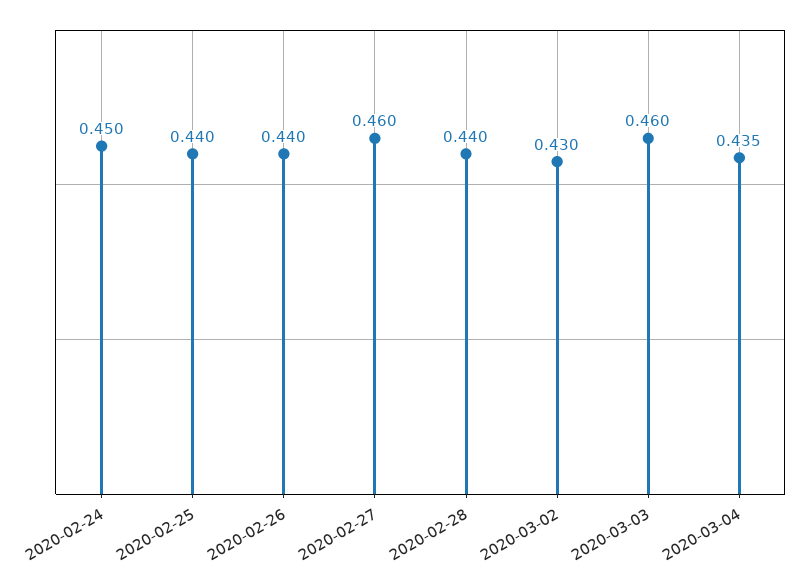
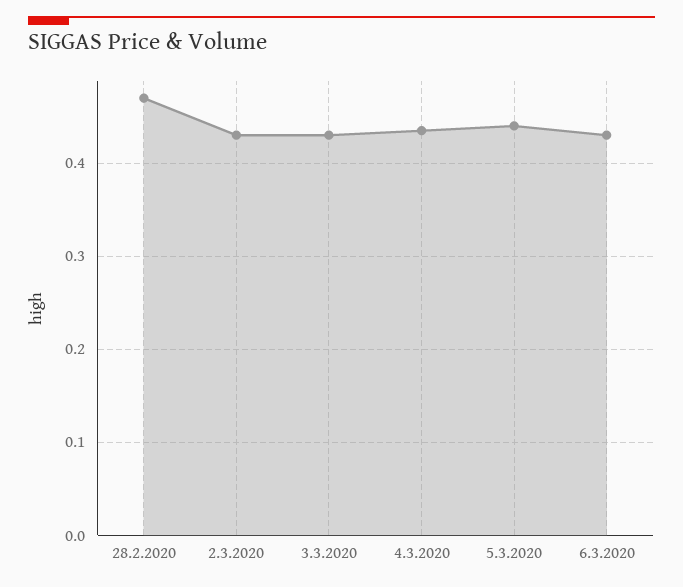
2020-02-24: 0.45 -> none
2020-02-25: 0.44 -> none
2020-02-26: 0.44 -> none
2020-02-27: 0.46 -> none
2020-02-28: 0.44 -> 0.47
2020-03-03: 0.46 -> 0.43
5.3.2020: none -> 0.44
6.3.2020: none -> 0.43

